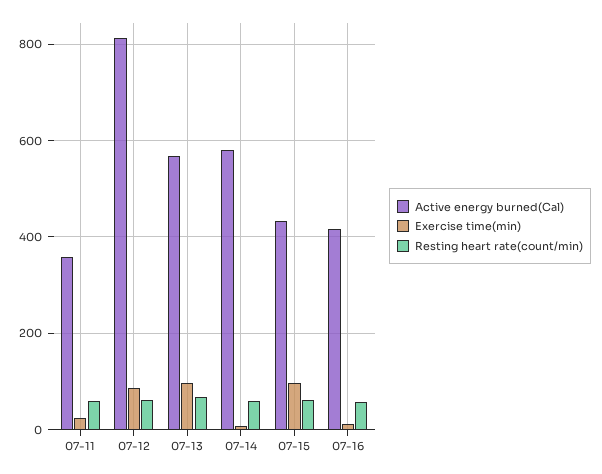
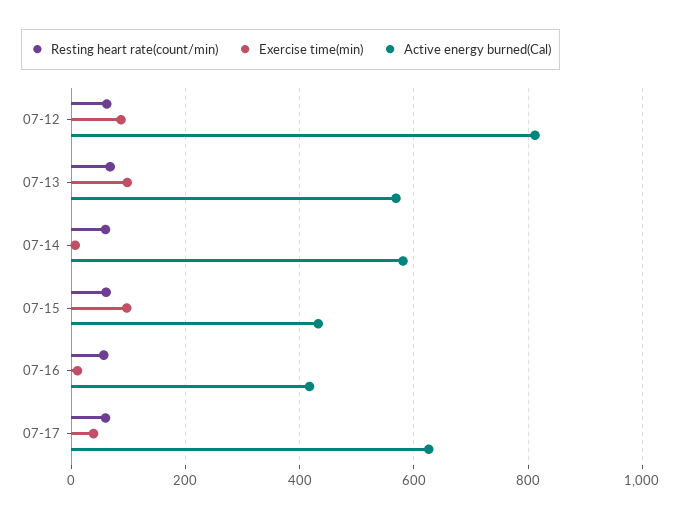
Active energy burned(Cal), 07-11: 360 -> none
Exercise time(min), 07-11: 20 -> none
Resting heart rate(count/min), 07-11: 60 -> none
Resting heart rate(count/min), 07-17: none -> 60
Exercise time(min), 07-17: none -> 40
Active energy burned(Cal), 07-17: none -> 620

